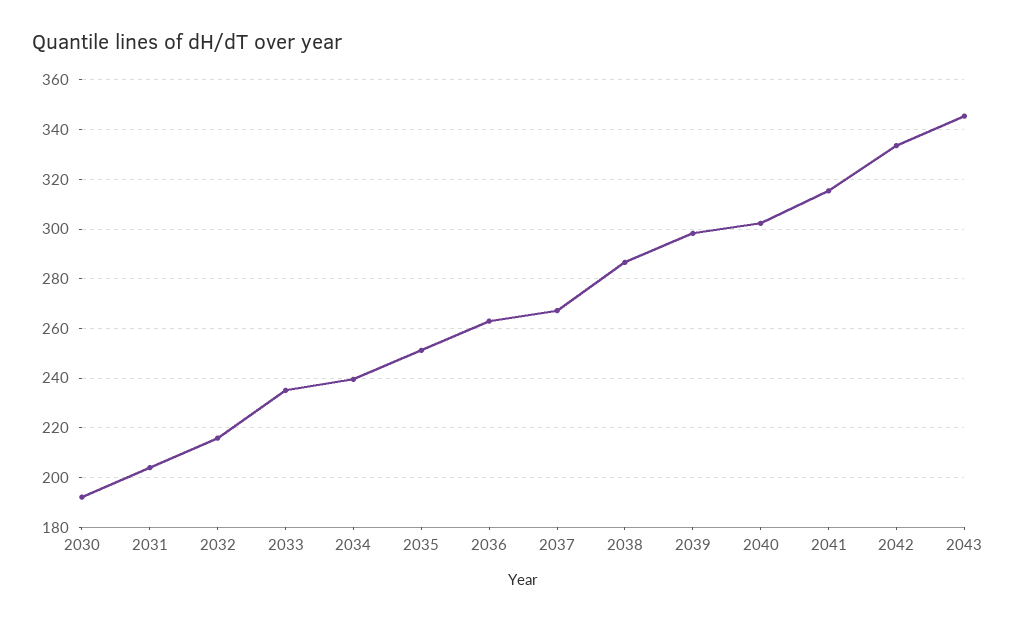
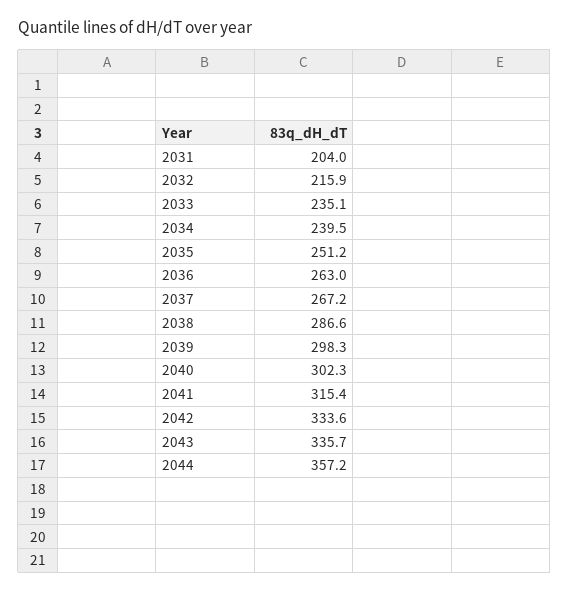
2030: 192.5 -> none
2043: 345 -> 335.7
2044: none -> 357.2

